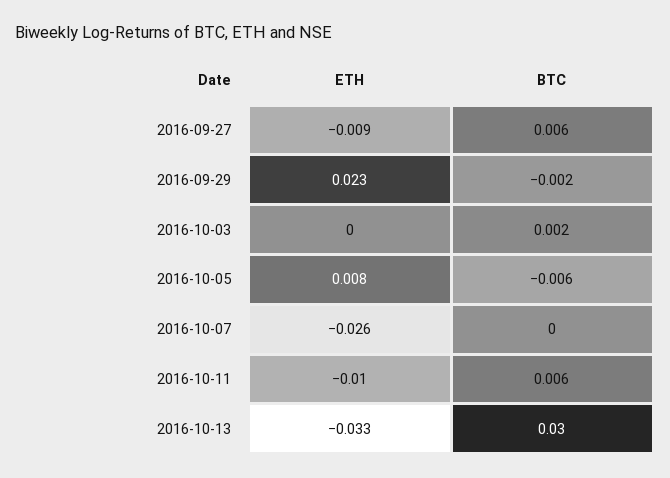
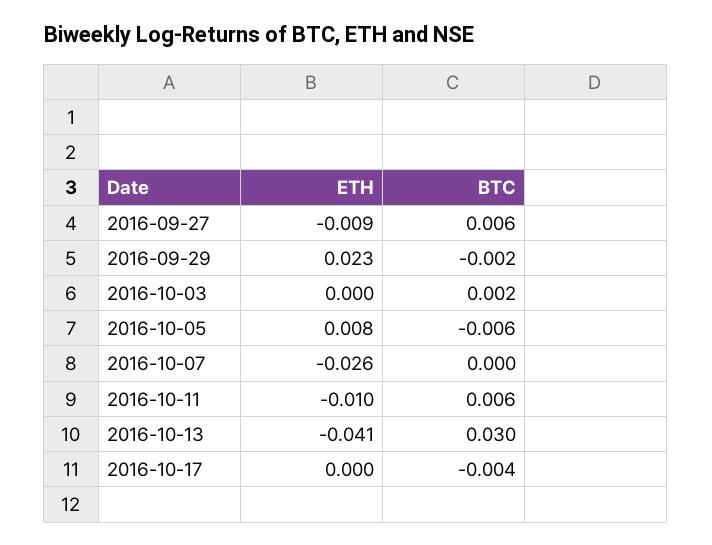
ETH, 2016-10-13: -0.033 -> -0.041
ETH, 2016-10-17: none -> 0
BTC, 2016-10-17: none -> -0.004

